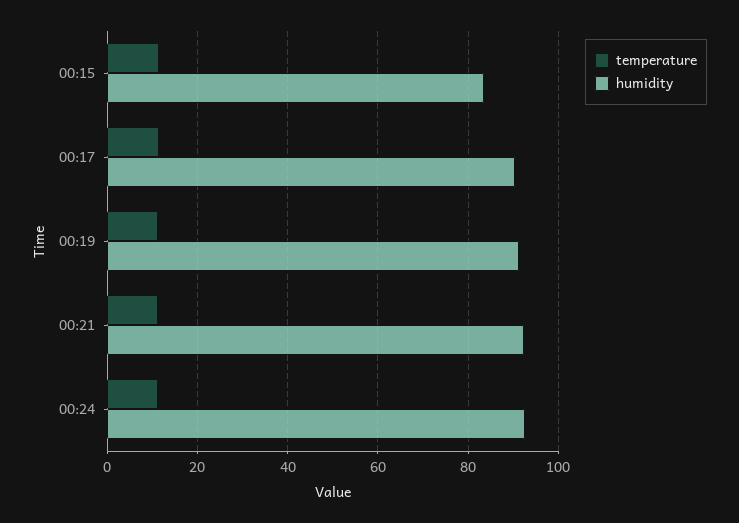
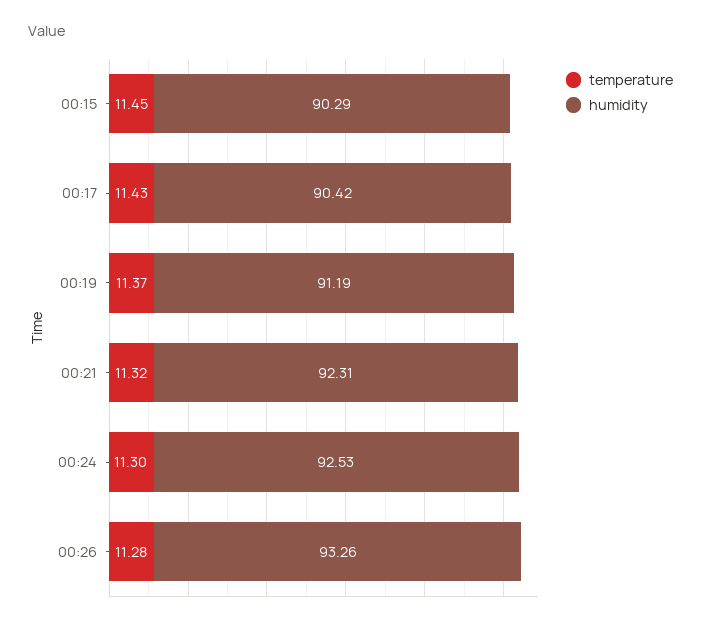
humidity, 00:15: 84 -> 90.29
temperature, 00:26: none -> 11.28
humidity, 00:26: none -> 93.26

